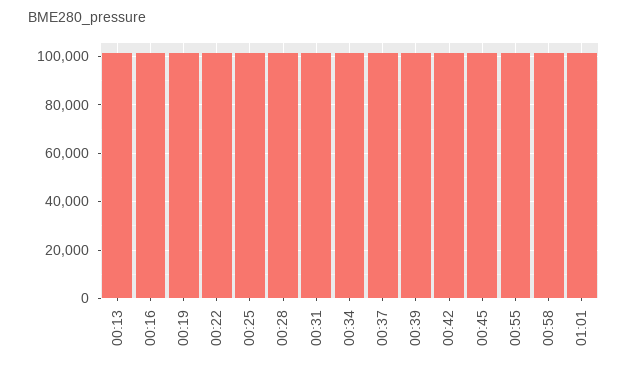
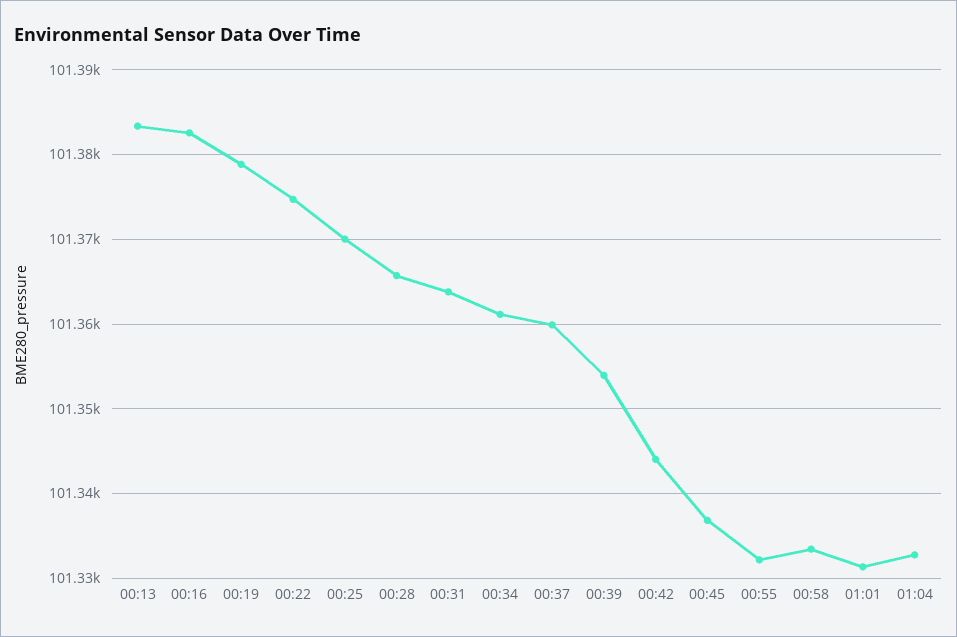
01:04: none -> 101333

